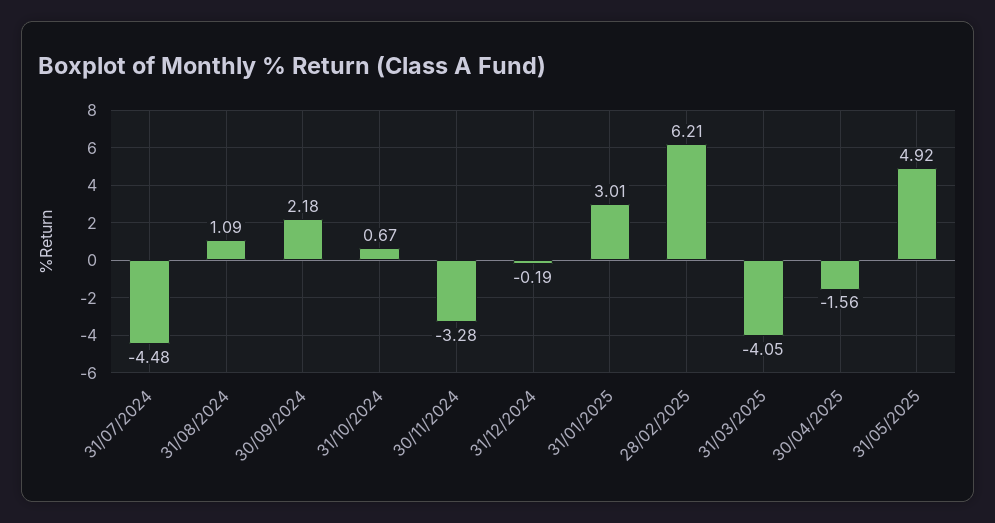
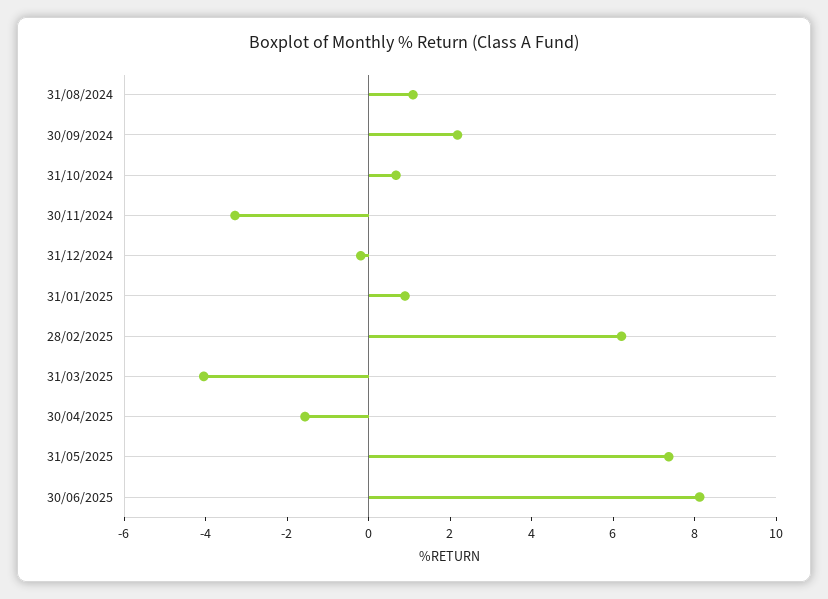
31/07/2024: -4.48 -> none
31/01/2025: 3.01 -> 1
31/05/2025: 4.92 -> 7.5
30/06/2025: none -> 8

